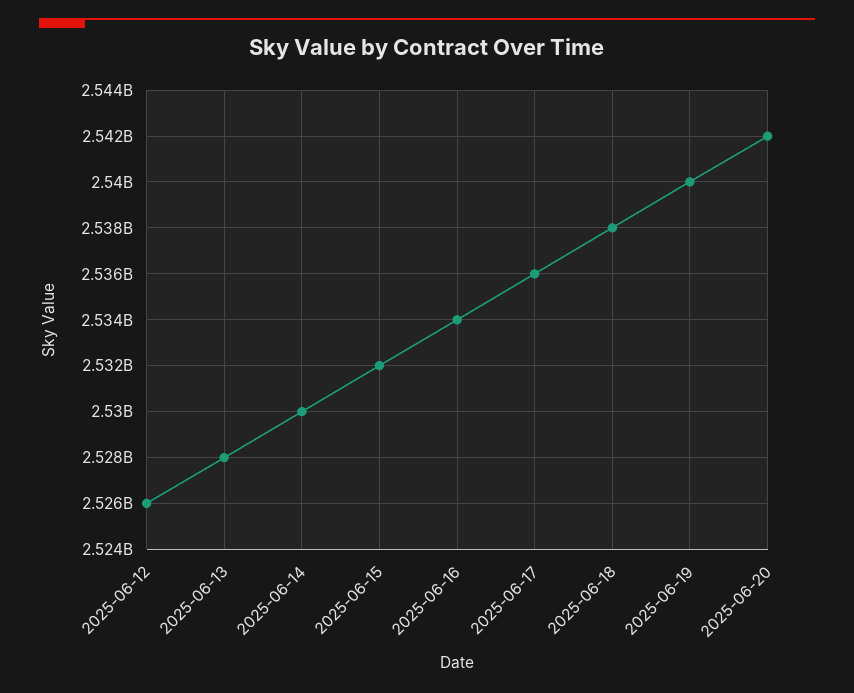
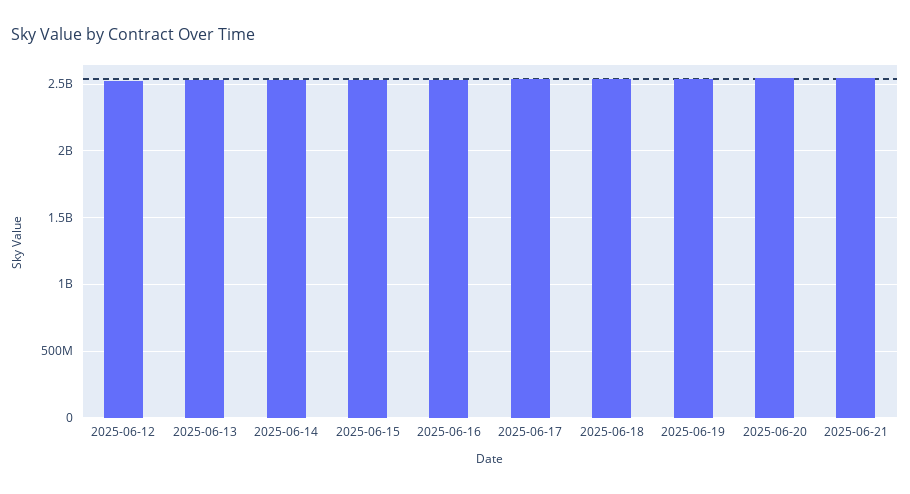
2025-06-21: none -> 2550000000

